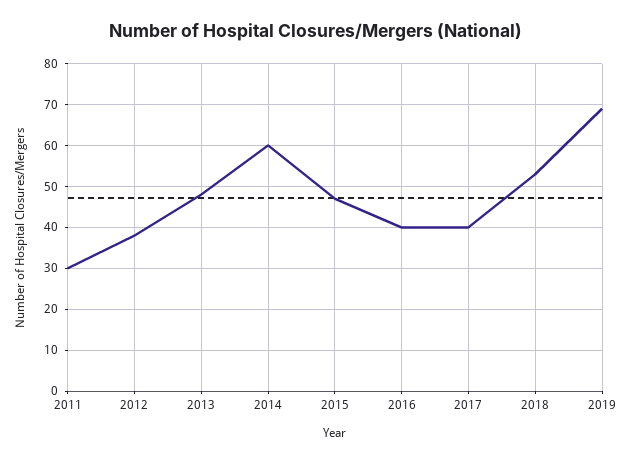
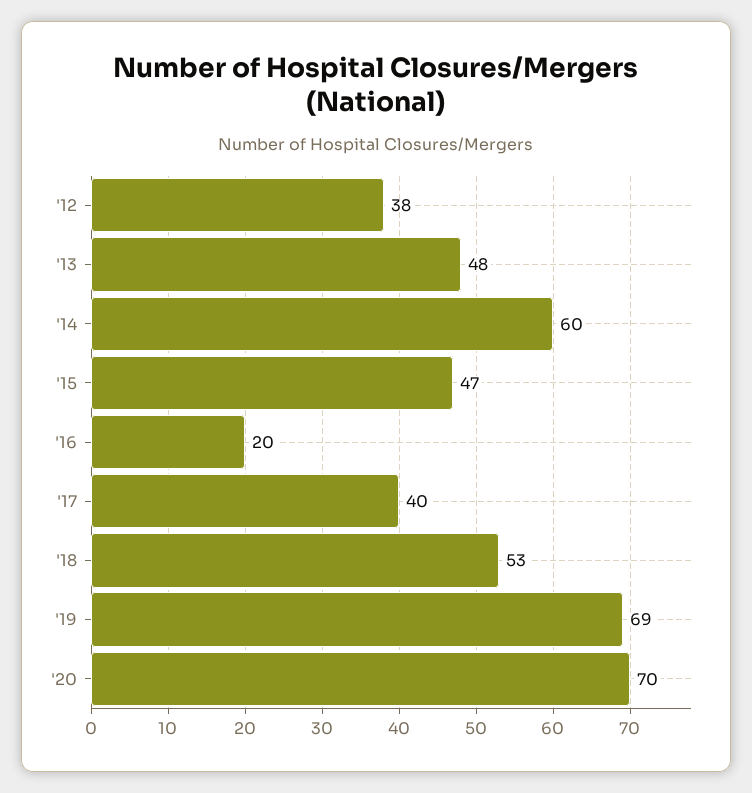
2011: 30 -> none
2016: 40 -> 20
'20: none -> 70

